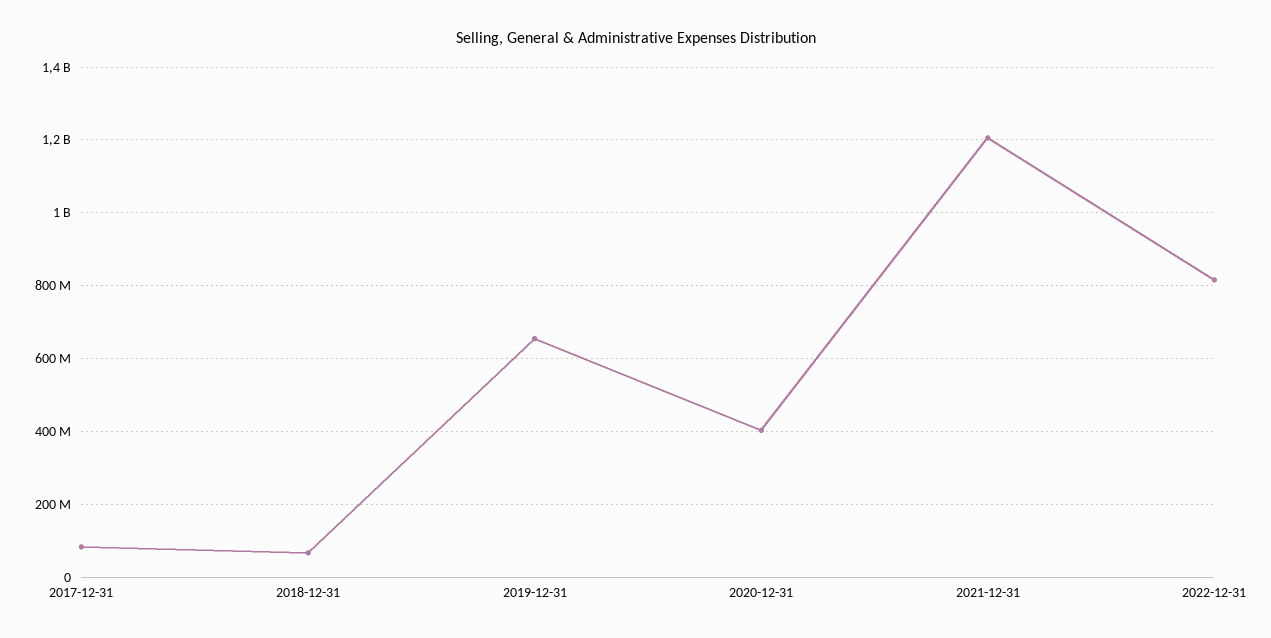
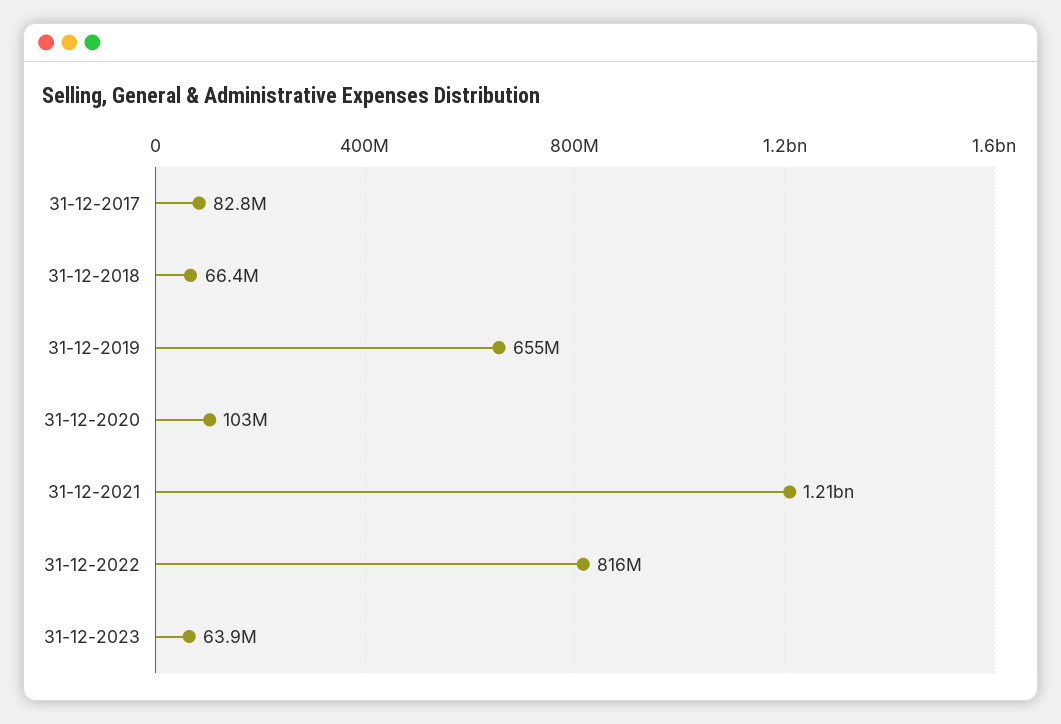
2020-12-31: 400000000 -> 103000000
31-12-2023: none -> 63900000

